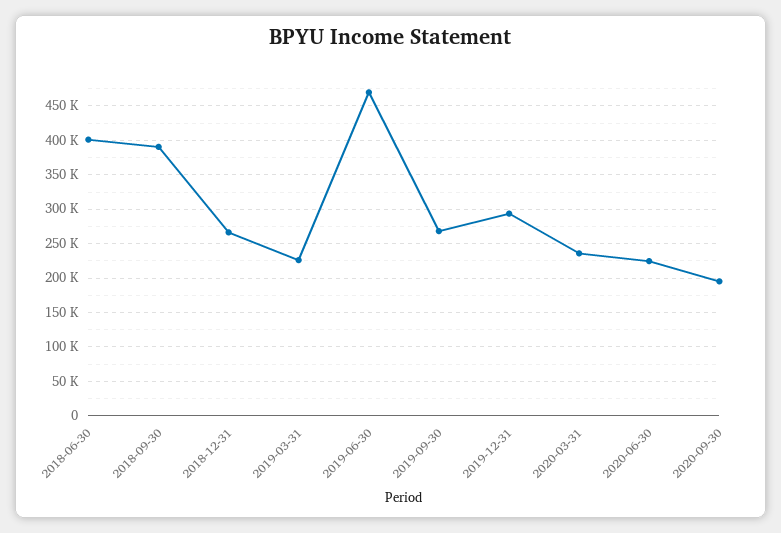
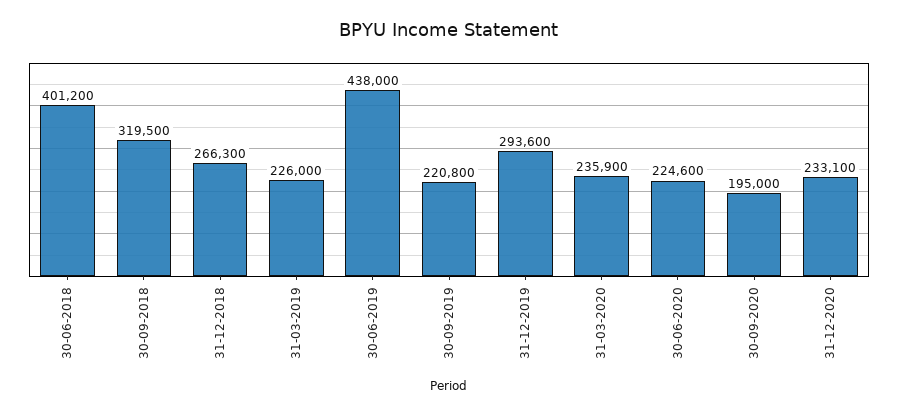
2018-09-30: 390000 -> 319500
2019-06-30: 470000 -> 438000
2019-09-30: 270000 -> 220800
31-12-2020: none -> 233100

